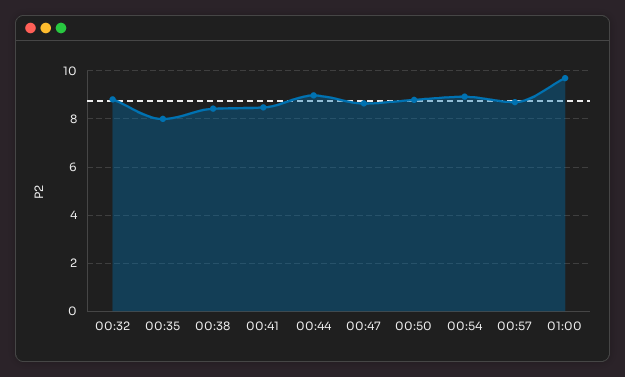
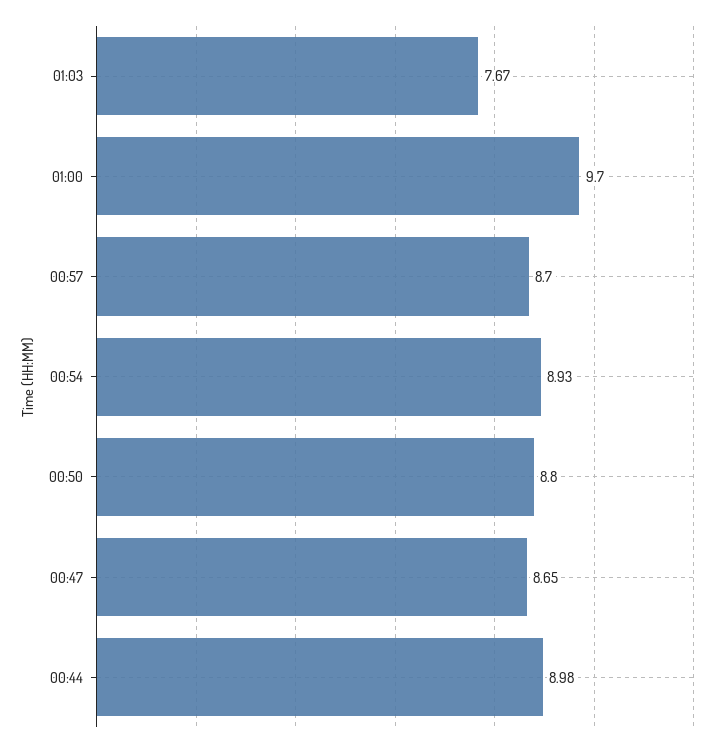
00:32: 8.75 -> none
00:35: 8 -> none
00:38: 8.5 -> none
00:41: 8.5 -> none
01:03: none -> 7.67

